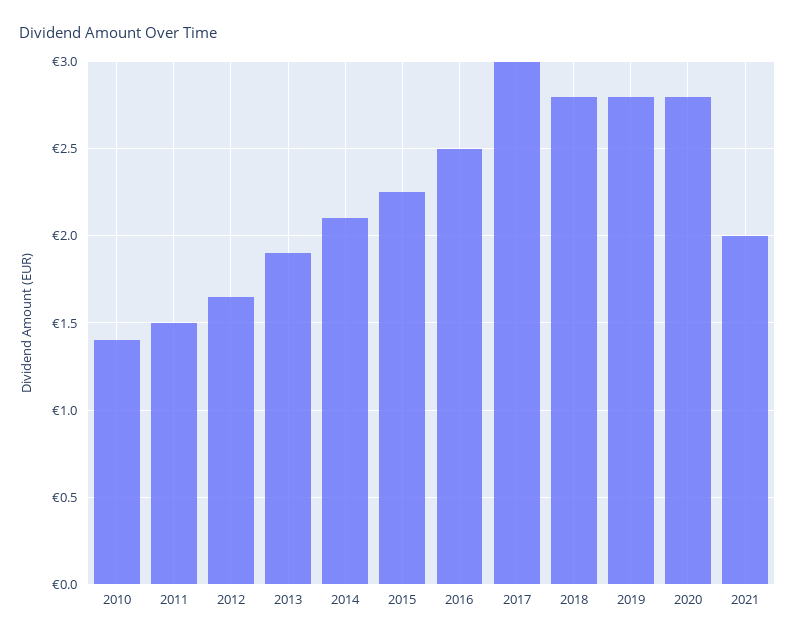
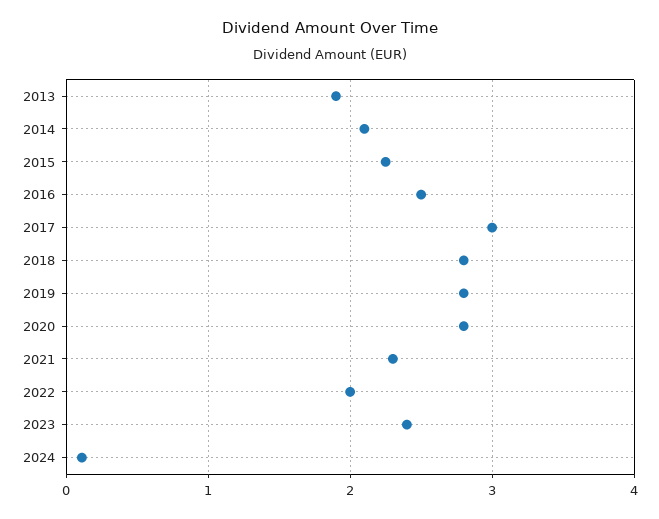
2010: 1.4 -> none
2011: 1.5 -> none
2012: 1.65 -> none
2021: 2 -> 2.3
2022: none -> 2
2023: none -> 2.4
2024: none -> 0.1

